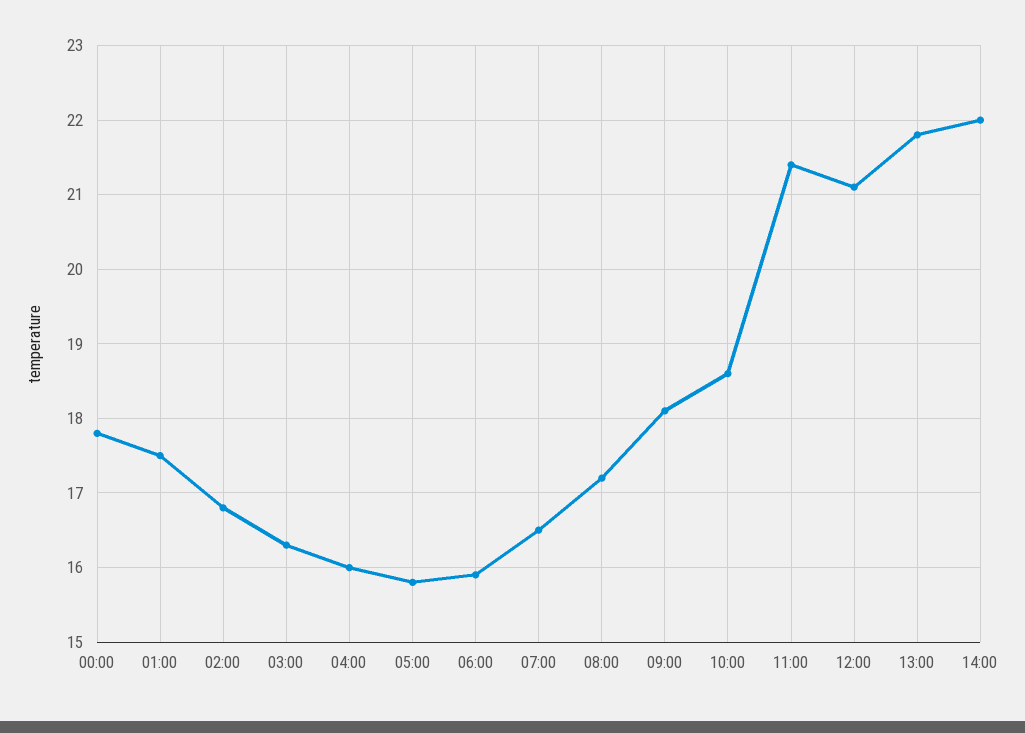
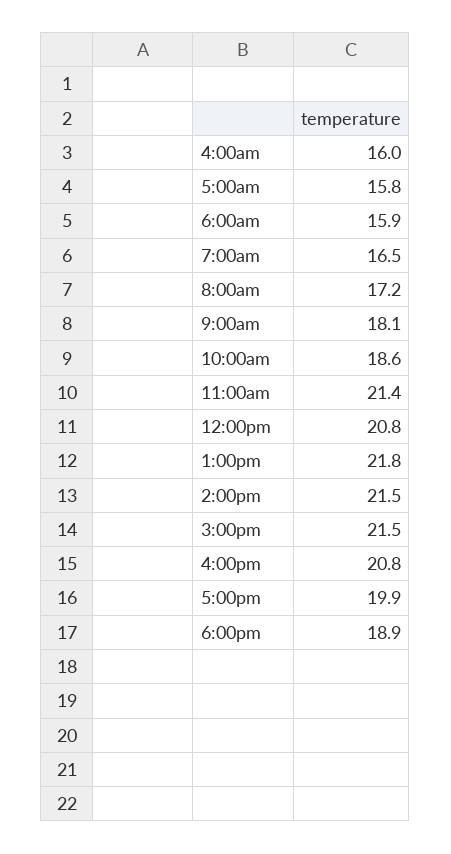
00:00: 17.8 -> none
01:00: 17.5 -> none
02:00: 16.8 -> none
03:00: 16.3 -> none
12:00: 21.1 -> 20.8
14:00: 22 -> 21.5
3:00pm: none -> 21.5
4:00pm: none -> 20.8
5:00pm: none -> 19.9
6:00pm: none -> 18.9

